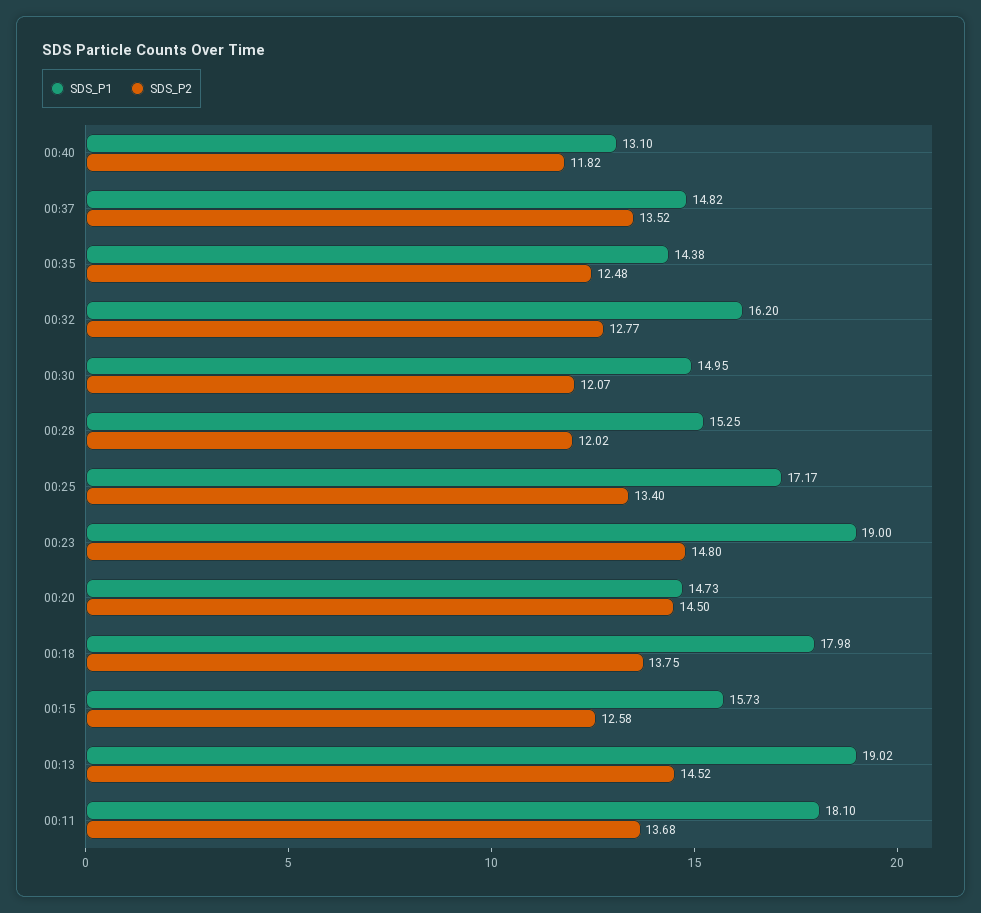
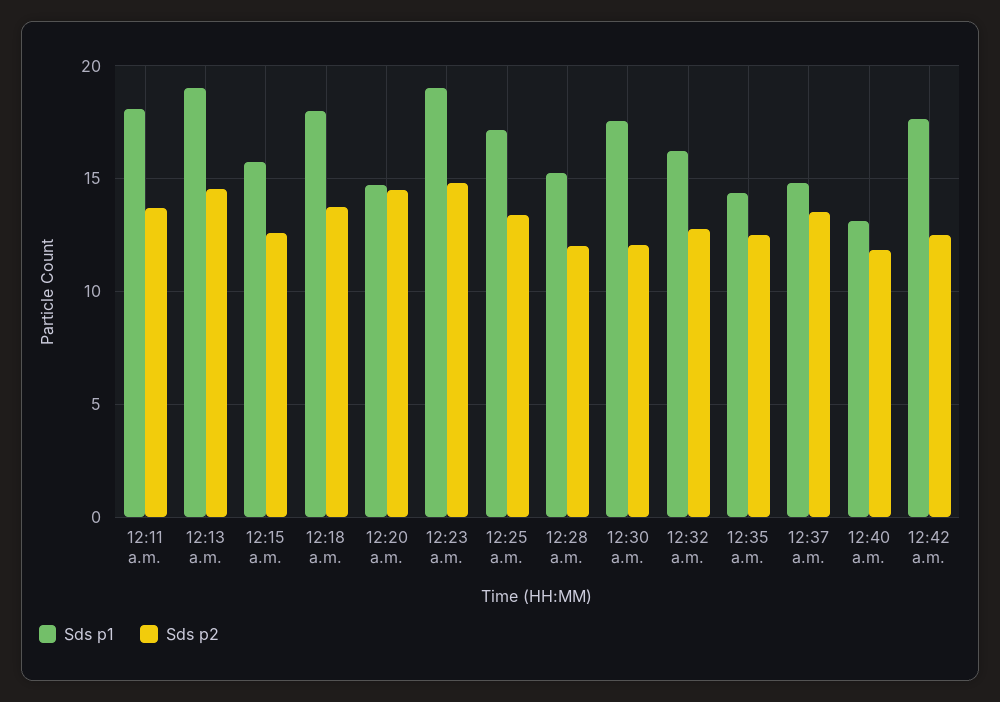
SDS_P1, 00:30: 14.95 -> 17.5
SDS_P1, 12:42 a.m.: none -> 17.5
SDS_P2, 12:42 a.m.: none -> 12.5

